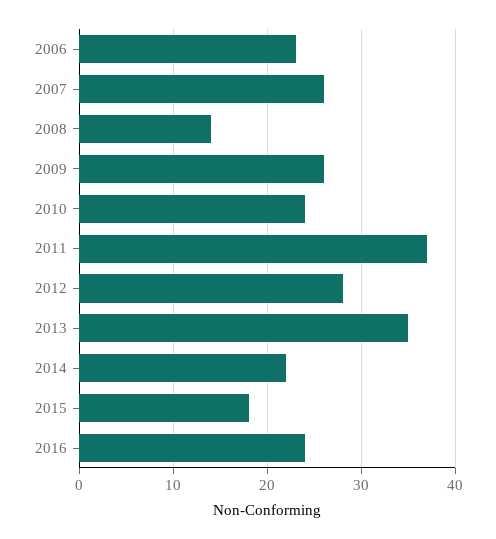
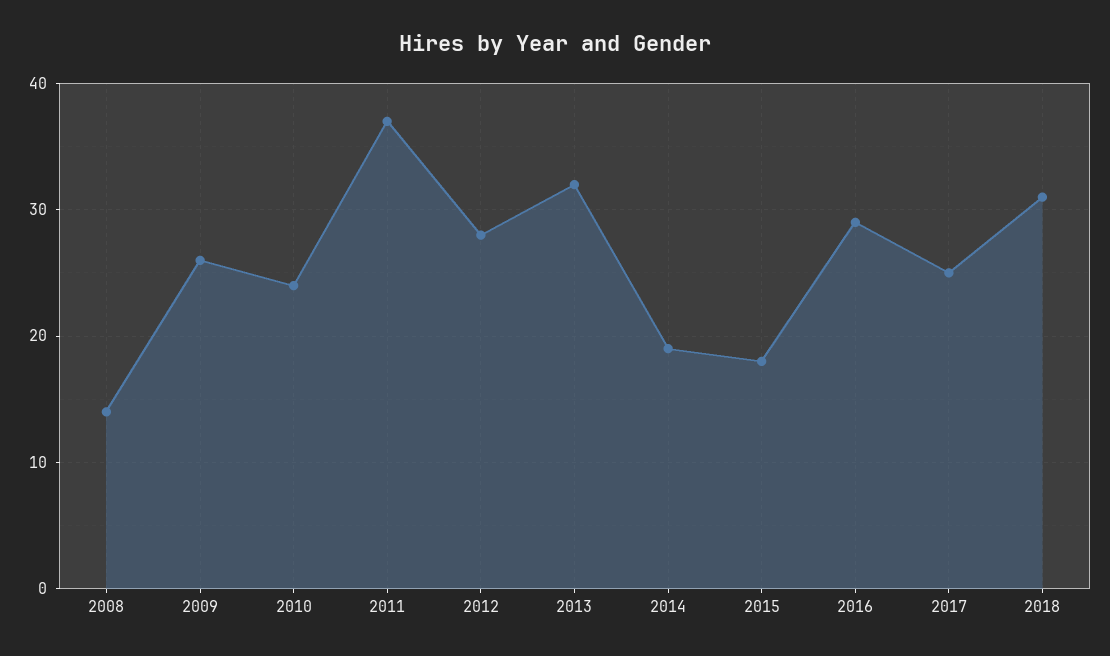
2006: 23 -> none
2007: 26 -> none
2013: 35 -> 32
2014: 22 -> 19
2016: 24 -> 29
2017: none -> 25
2018: none -> 31

